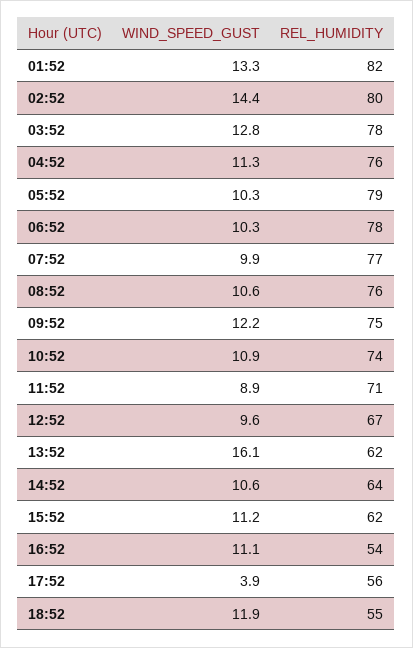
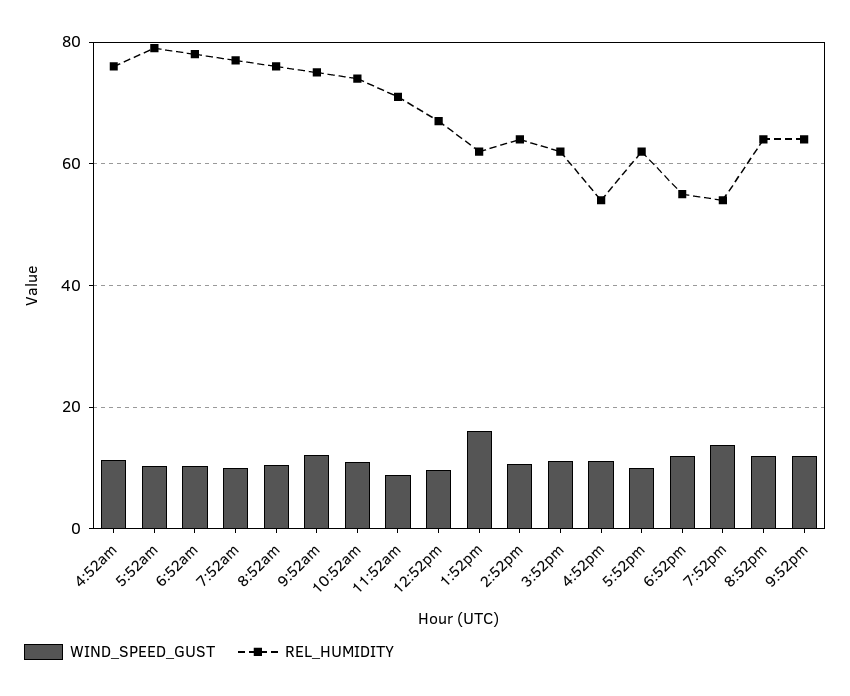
WIND_SPEED_GUST, 01:52: 13.3 -> none
REL_HUMIDITY, 01:52: 82 -> none
WIND_SPEED_GUST, 02:52: 14.4 -> none
REL_HUMIDITY, 02:52: 80 -> none
WIND_SPEED_GUST, 03:52: 12.8 -> none
REL_HUMIDITY, 03:52: 78 -> none
WIND_SPEED_GUST, 17:52: 3.9 -> 10
REL_HUMIDITY, 17:52: 56 -> 62
WIND_SPEED_GUST, 7:52pm: none -> 14
REL_HUMIDITY, 7:52pm: none -> 54
WIND_SPEED_GUST, 8:52pm: none -> 12
REL_HUMIDITY, 8:52pm: none -> 64
WIND_SPEED_GUST, 9:52pm: none -> 12
REL_HUMIDITY, 9:52pm: none -> 64

